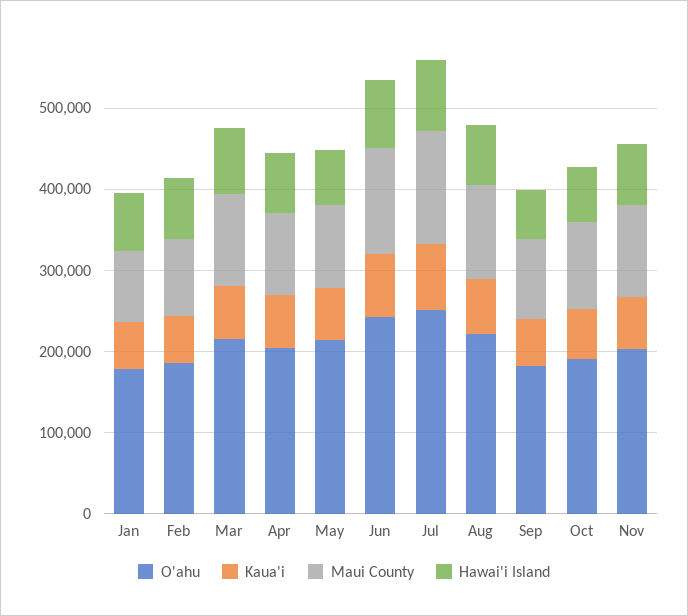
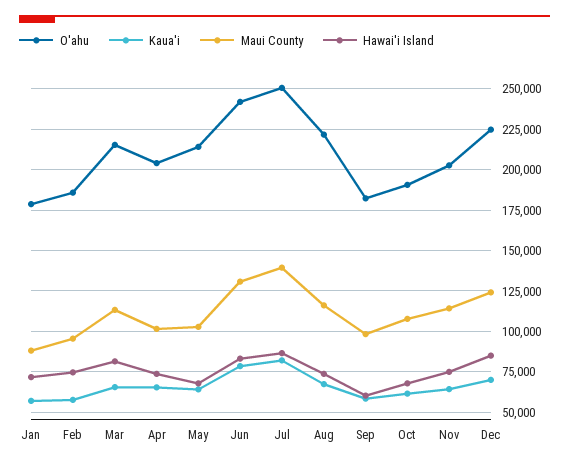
O'ahu, Dec: none -> 225000
Kaua'i, Dec: none -> 70000
Maui County, Dec: none -> 125000
Hawai'i Island, Dec: none -> 85000

